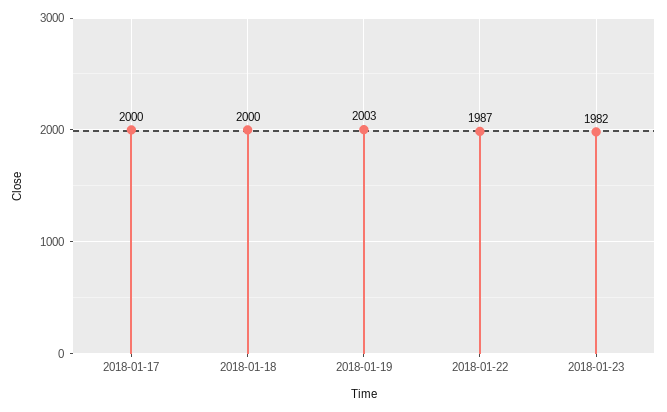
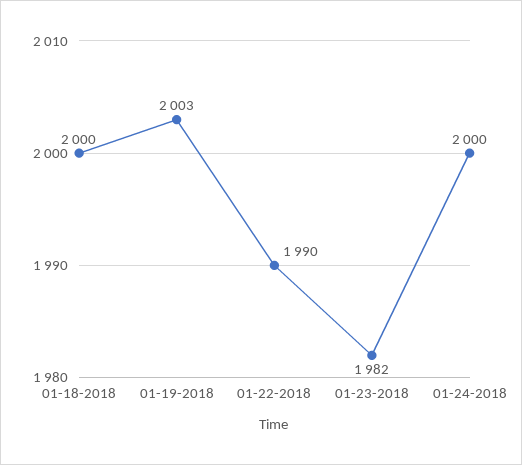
2018-01-17: 2000 -> none
2018-01-22: 1987 -> 1990
01-24-2018: none -> 2000

